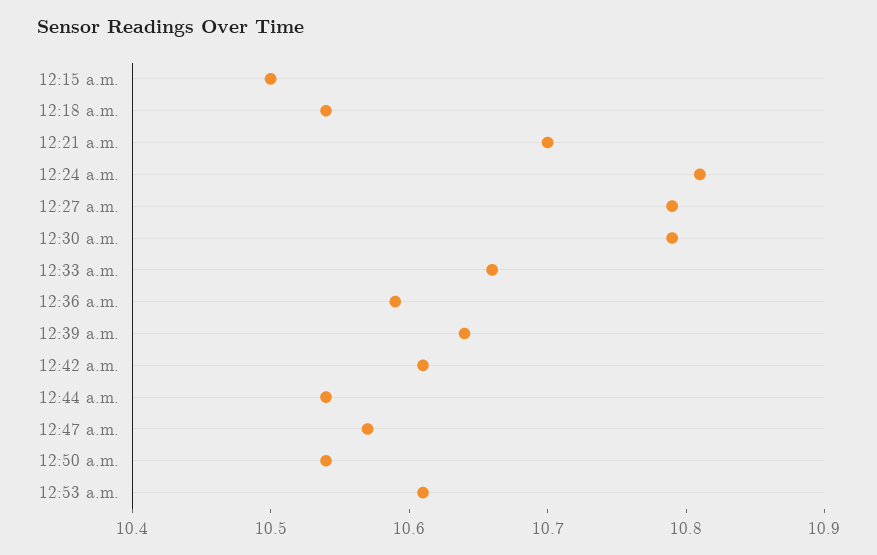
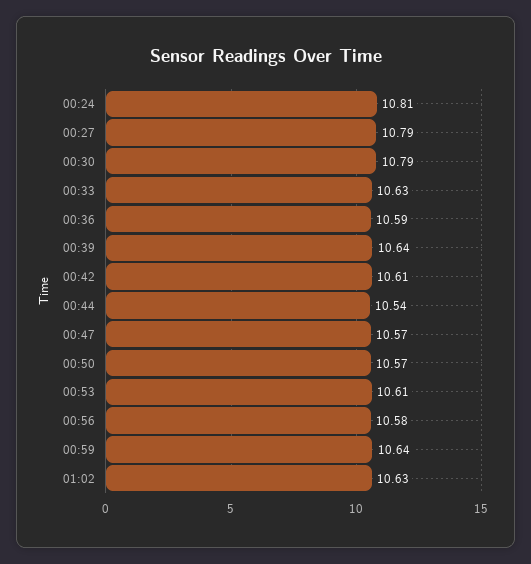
12:15 a.m.: 10.5 -> none
12:18 a.m.: 10.54 -> none
12:21 a.m.: 10.7 -> none
12:33 a.m.: 10.66 -> 10.63
12:50 a.m.: 10.54 -> 10.57
00:56: none -> 10.58
00:59: none -> 10.64
01:02: none -> 10.63

